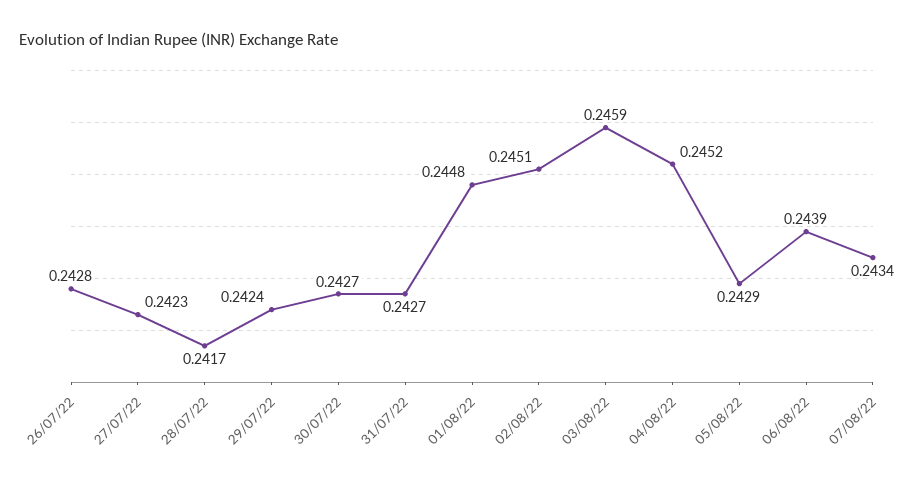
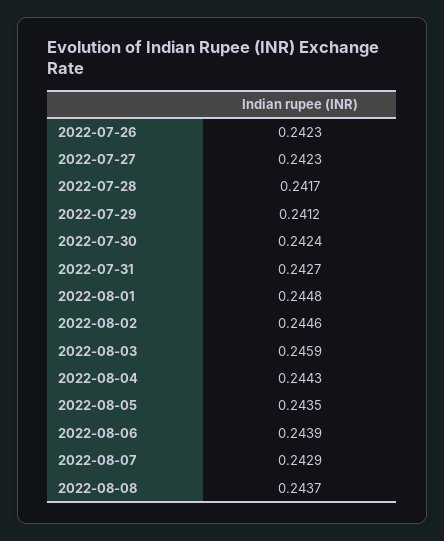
26/07/22: 0.2428 -> 0.2423
29/07/22: 0.2424 -> 0.2412
30/07/22: 0.2427 -> 0.2424
02/08/22: 0.2451 -> 0.2446
04/08/22: 0.2452 -> 0.2443
05/08/22: 0.2429 -> 0.2435
07/08/22: 0.2434 -> 0.2429
2022-08-08: none -> 0.2437

